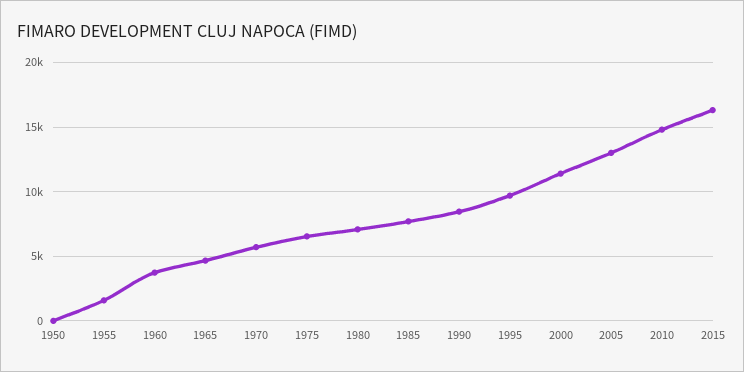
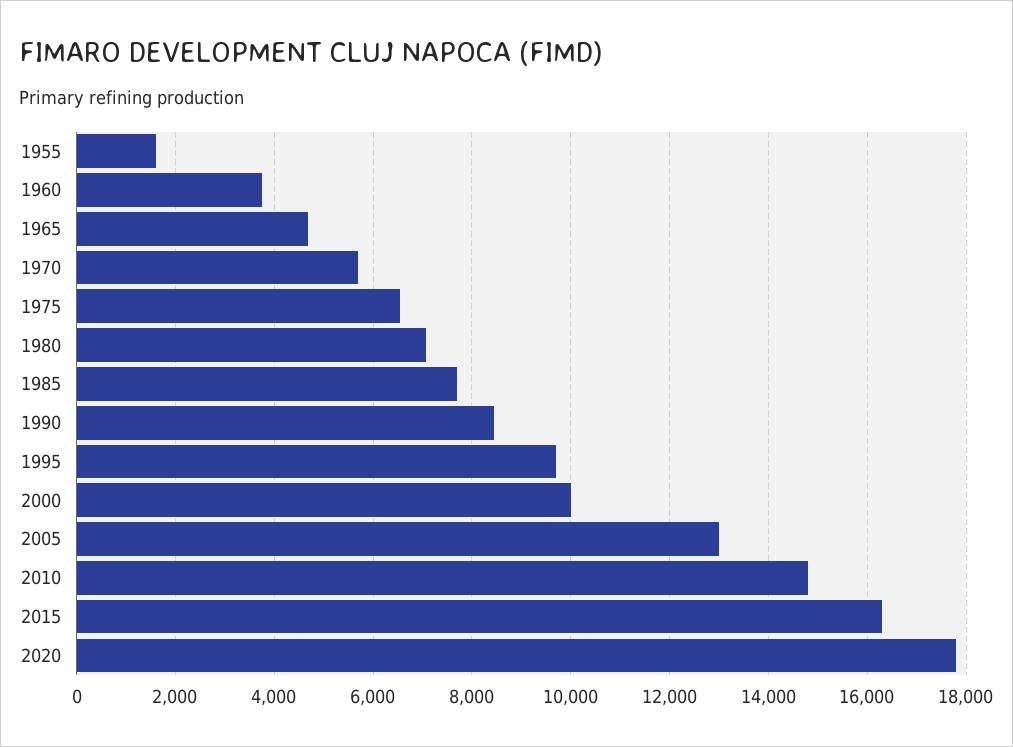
1950: 0 -> none
2000: 11500 -> 10000
2020: none -> 17800

